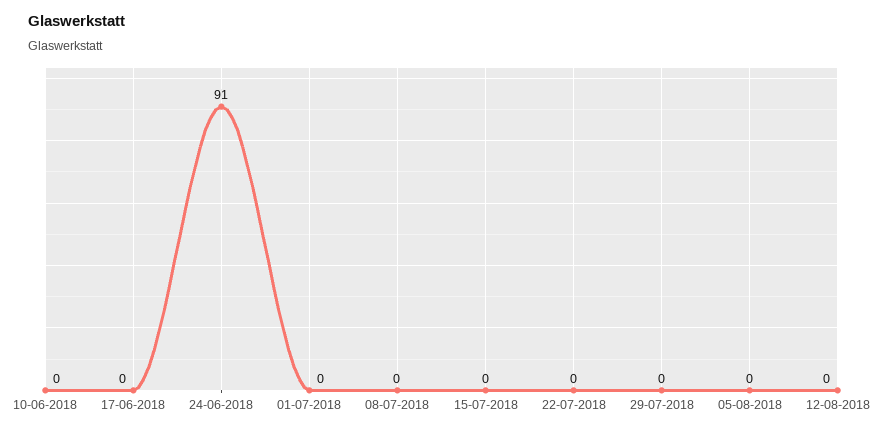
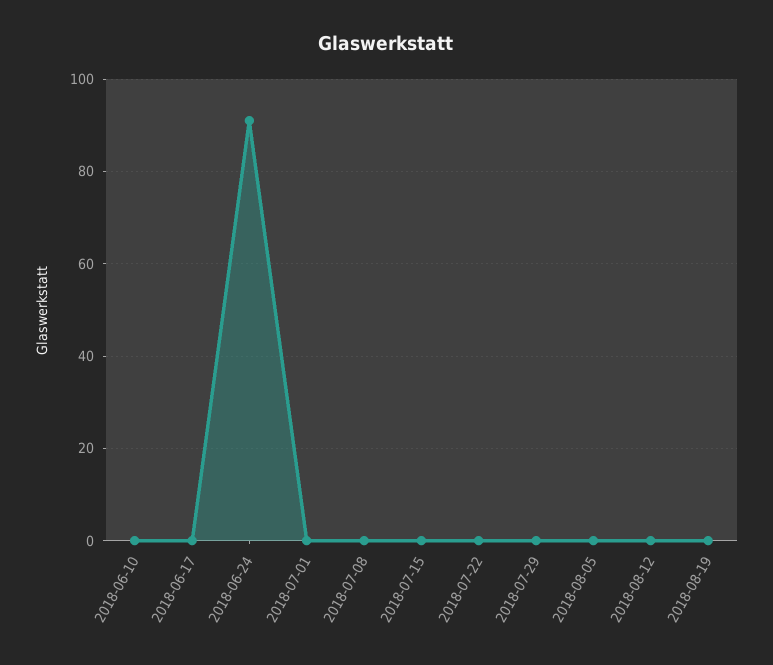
2018-08-19: none -> 0

